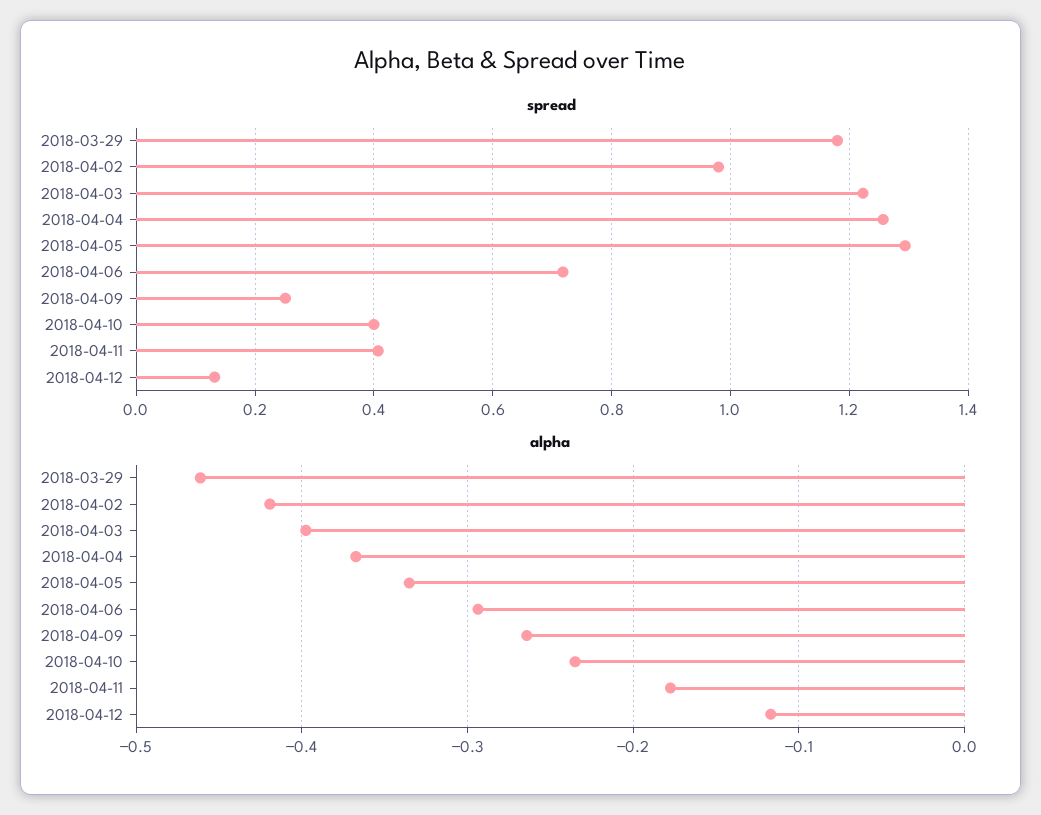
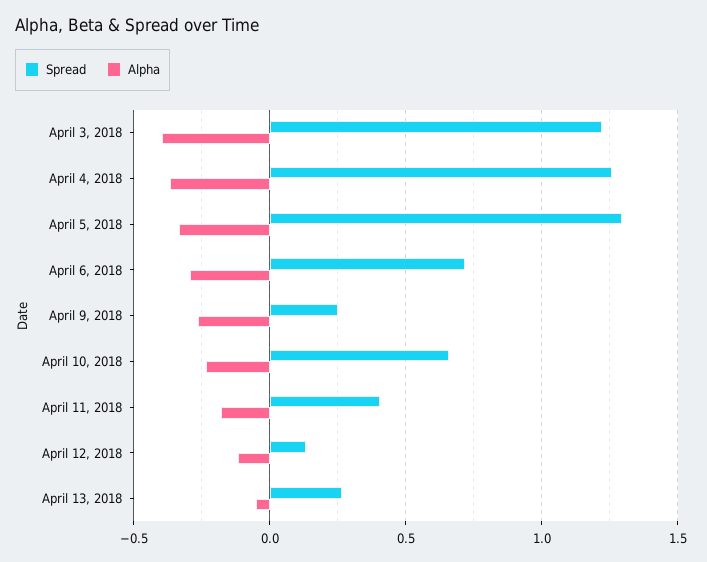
spread, 2018-03-29: 1.18 -> none
spread, 2018-04-02: 0.98 -> none
spread, 2018-04-10: 0.4 -> 0.65
alpha, 2018-03-29: -0.46 -> none
alpha, 2018-04-02: -0.42 -> none
spread, April 13, 2018: none -> 0.25
alpha, April 13, 2018: none -> -0.05

